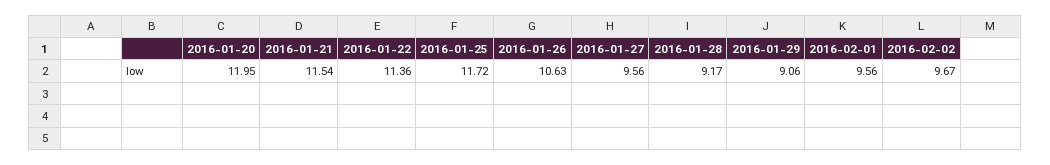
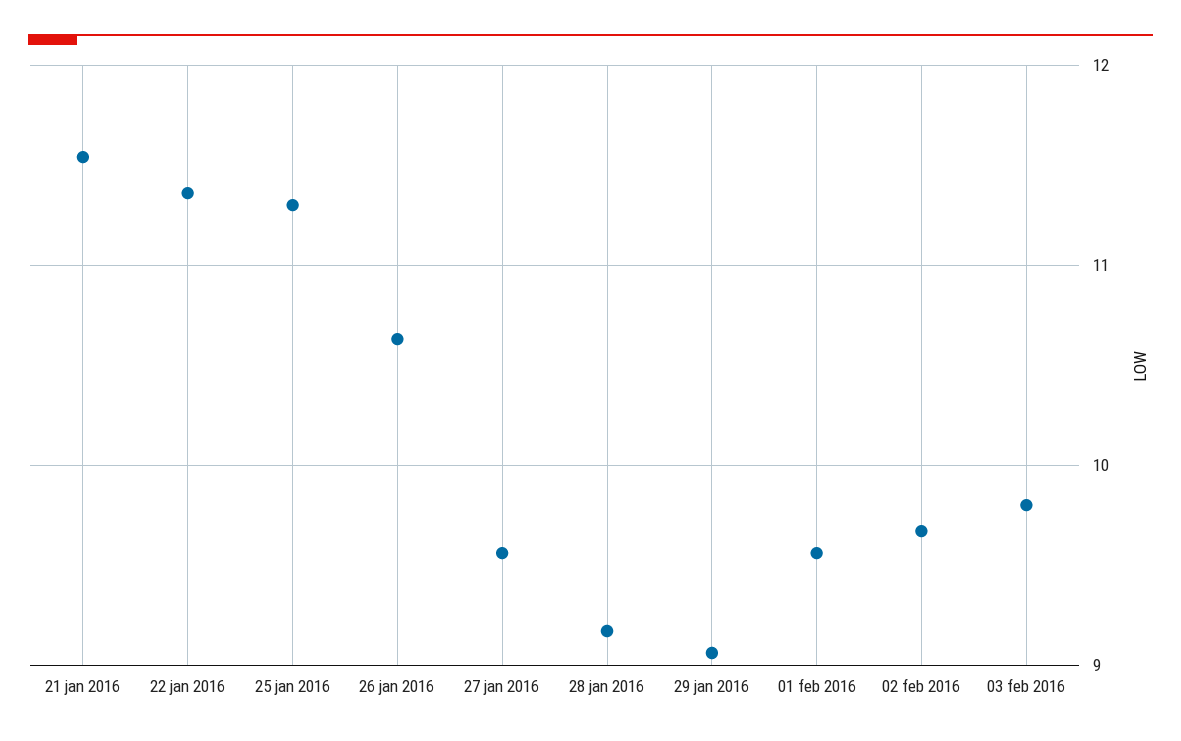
2016-01-20: 11.95 -> none
2016-01-25: 11.72 -> 11.3
03 feb 2016: none -> 9.8

